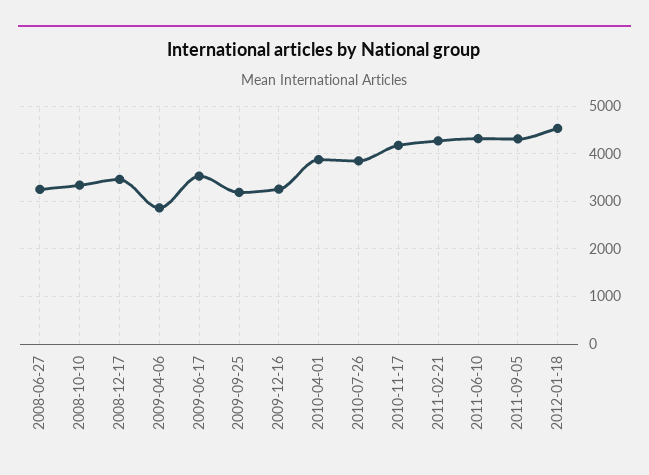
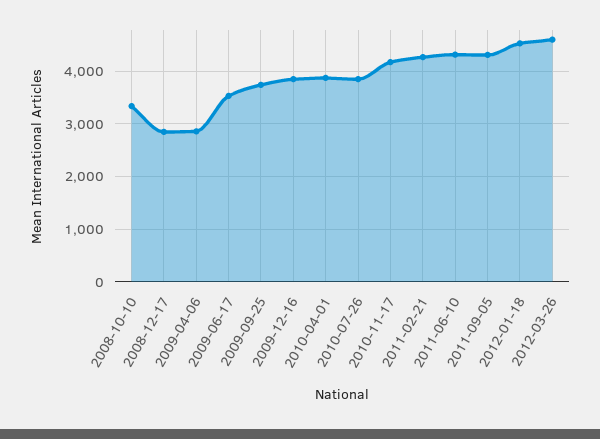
2008-06-27: 3200 -> none
2008-12-17: 3400 -> 2800
2009-09-25: 3200 -> 3800
2009-12-16: 3200 -> 3800
2012-03-26: none -> 4600

